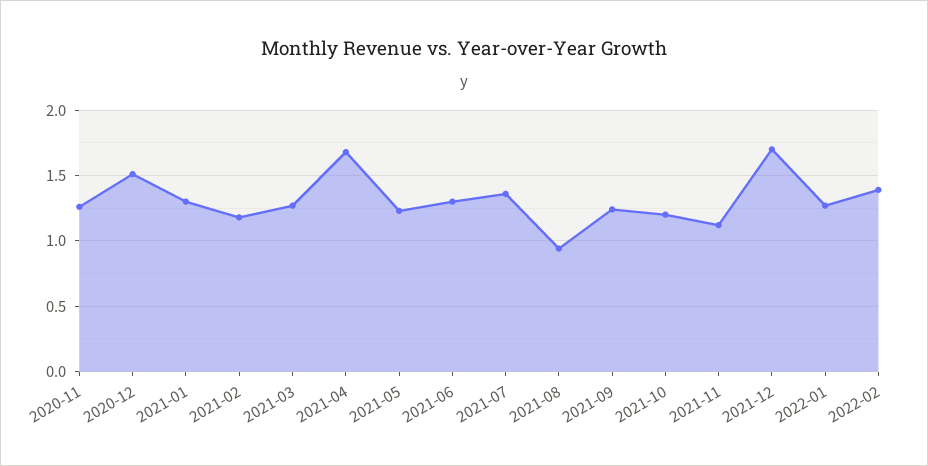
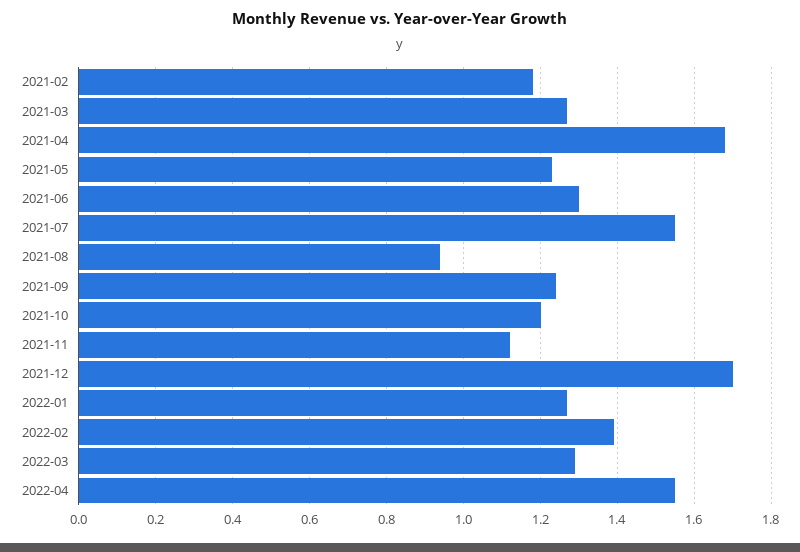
2020-11: 1.25 -> none
2020-12: 1.5 -> none
2021-01: 1.3 -> none
2021-07: 1.35 -> 1.55
2022-03: none -> 1.3
2022-04: none -> 1.55

